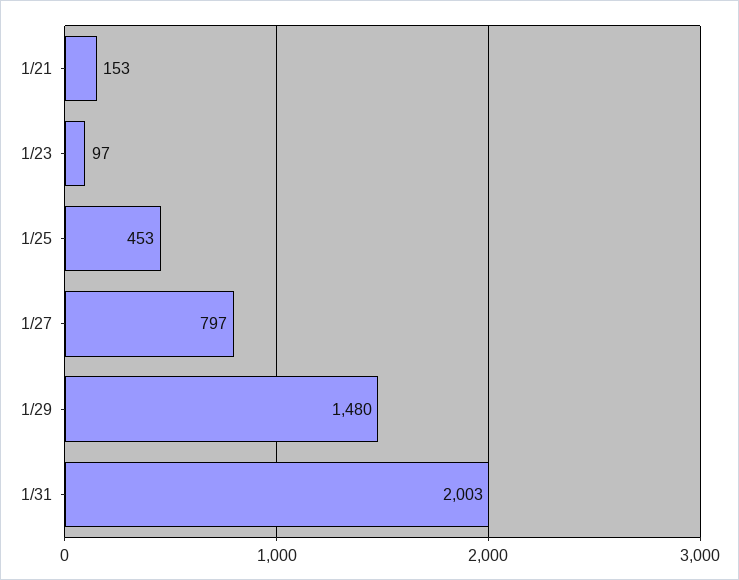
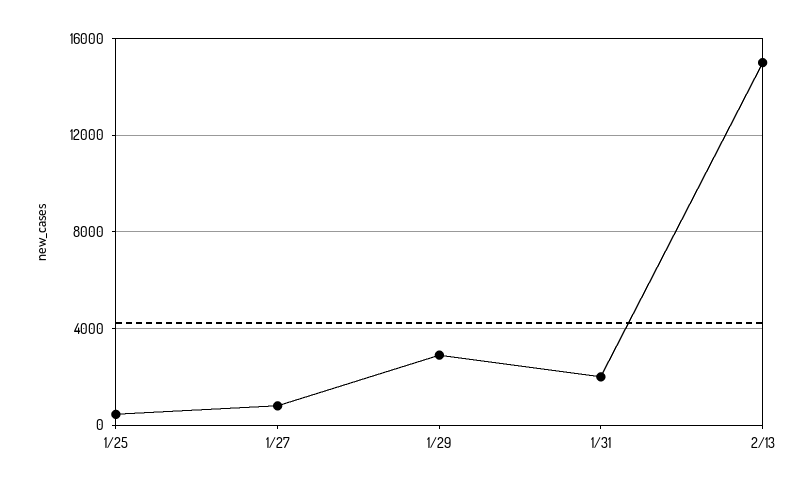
1/21: 153 -> none
1/23: 97 -> none
1/29: 1480 -> 3000
2/13: none -> 15000

